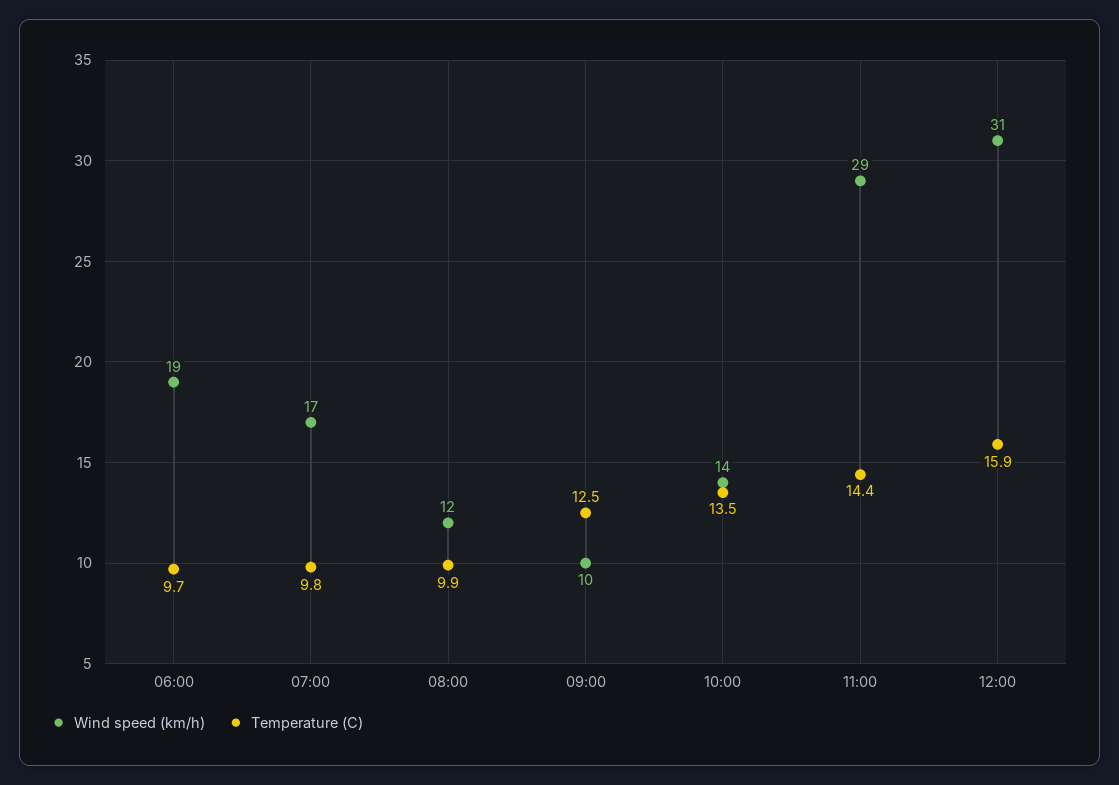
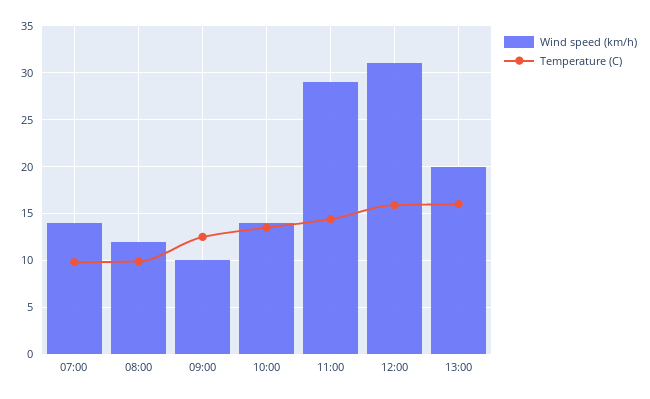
Wind speed (km/h), 06:00: 19 -> none
Temperature (C), 06:00: 9.7 -> none
Wind speed (km/h), 07:00: 17 -> 14
Wind speed (km/h), 13:00: none -> 20
Temperature (C), 13:00: none -> 16

